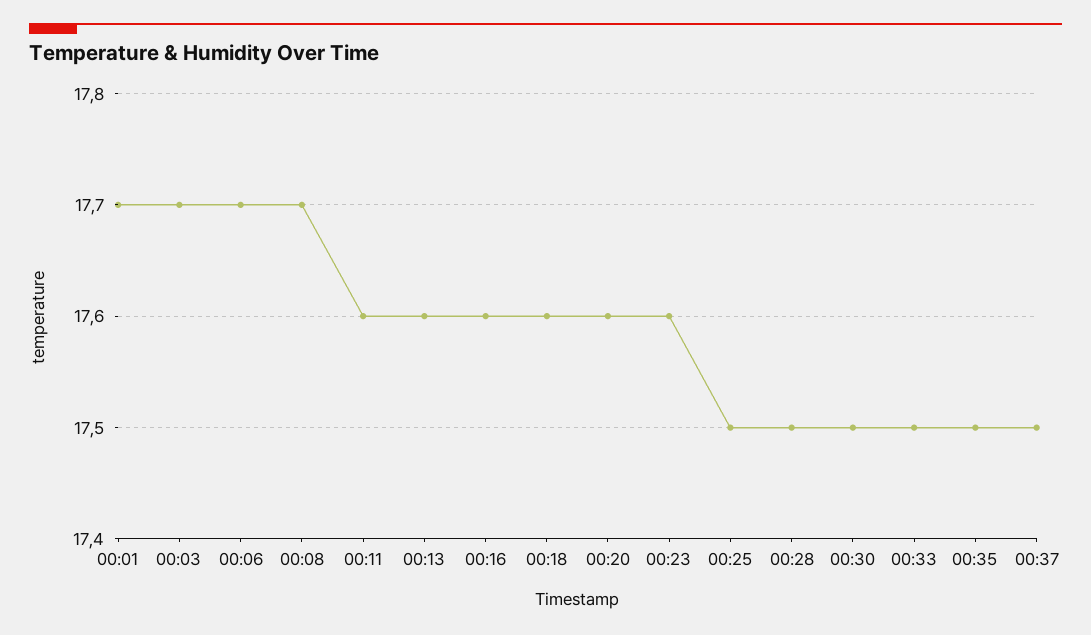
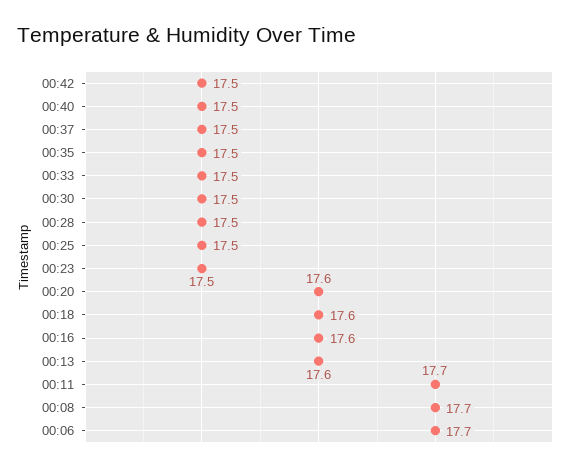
00:01: 17.7 -> none
00:03: 17.7 -> none
00:11: 17.6 -> 17.7
00:23: 17.6 -> 17.5
00:42: none -> 17.5
00:40: none -> 17.5

